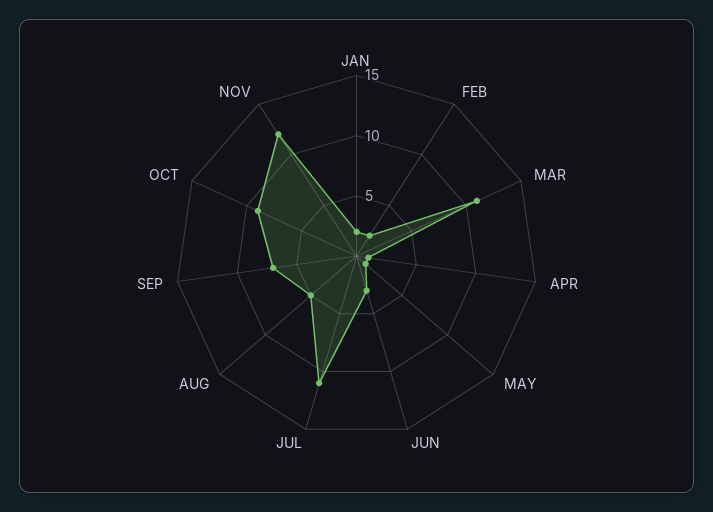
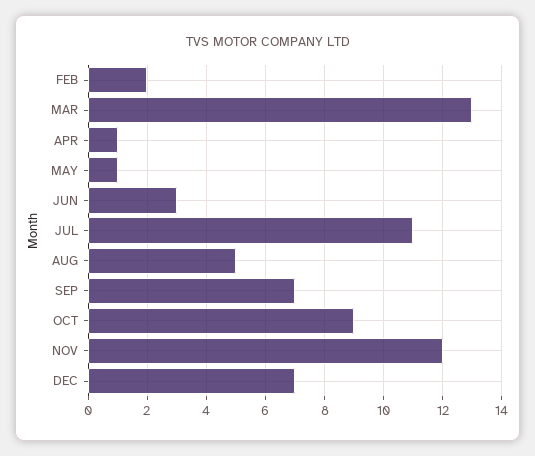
JAN: 2 -> none
MAR: 11 -> 13
DEC: none -> 7

